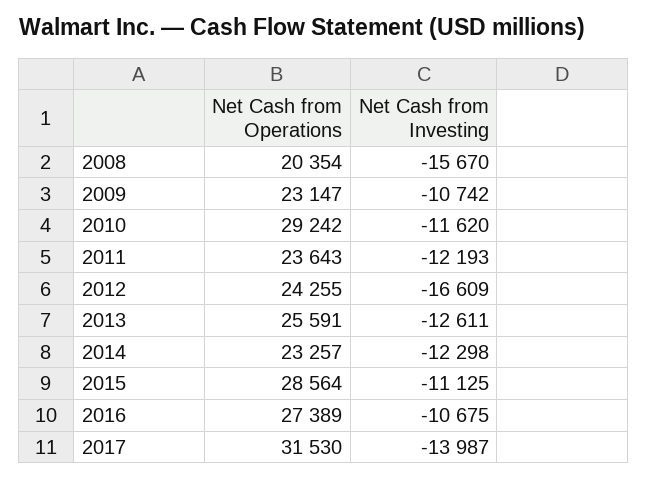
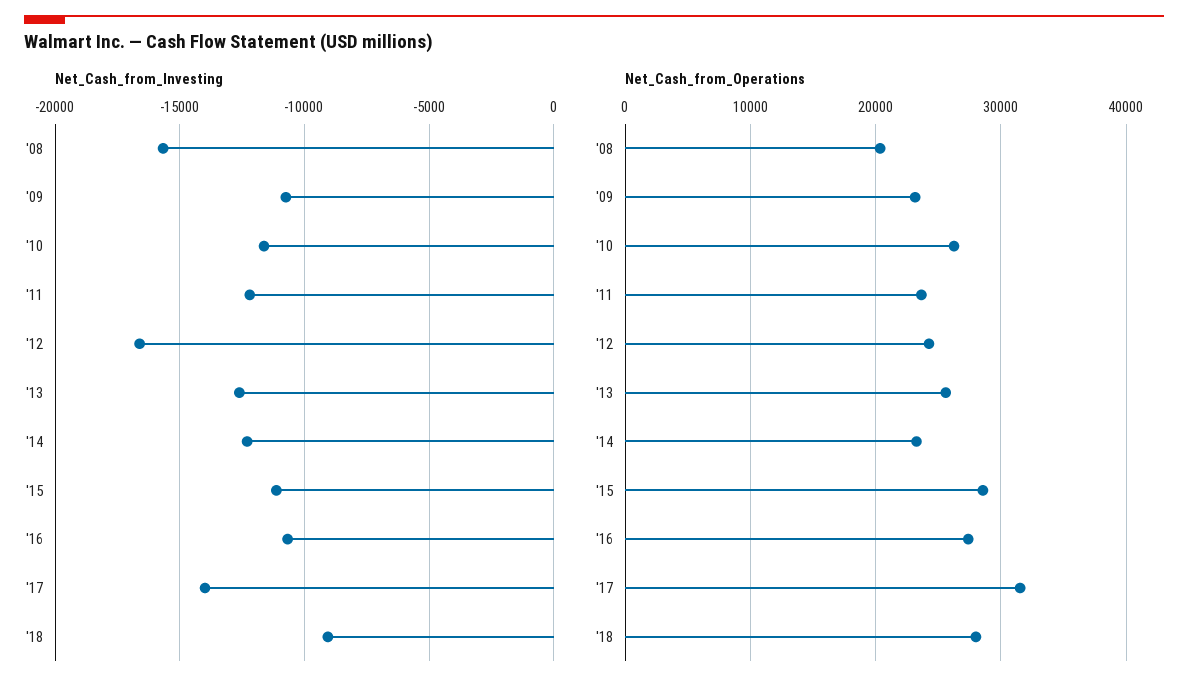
Net Cash from Operations, 2010: 29242 -> 26000
Net Cash from Investing, '18: none -> -9000
Net Cash from Operations, '18: none -> 28000

